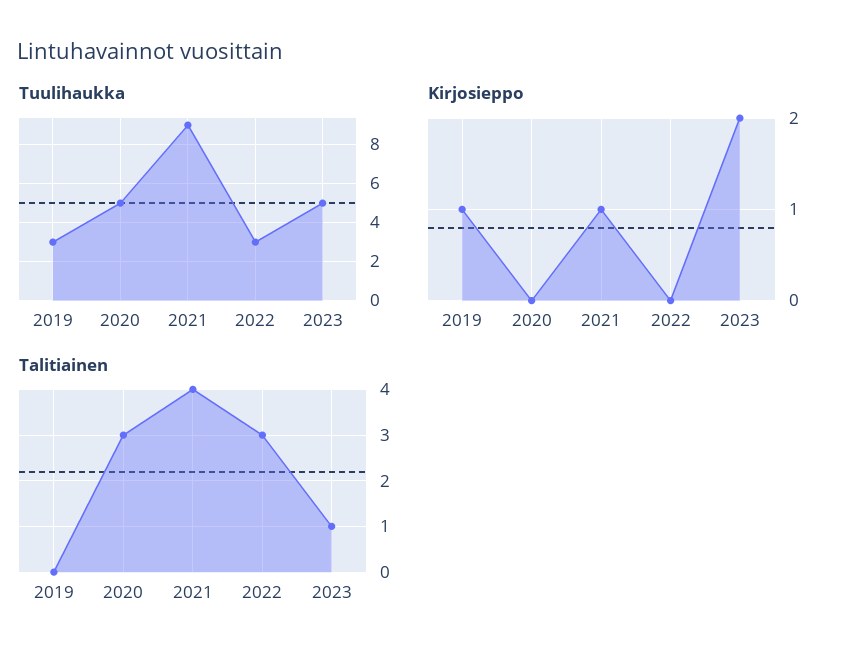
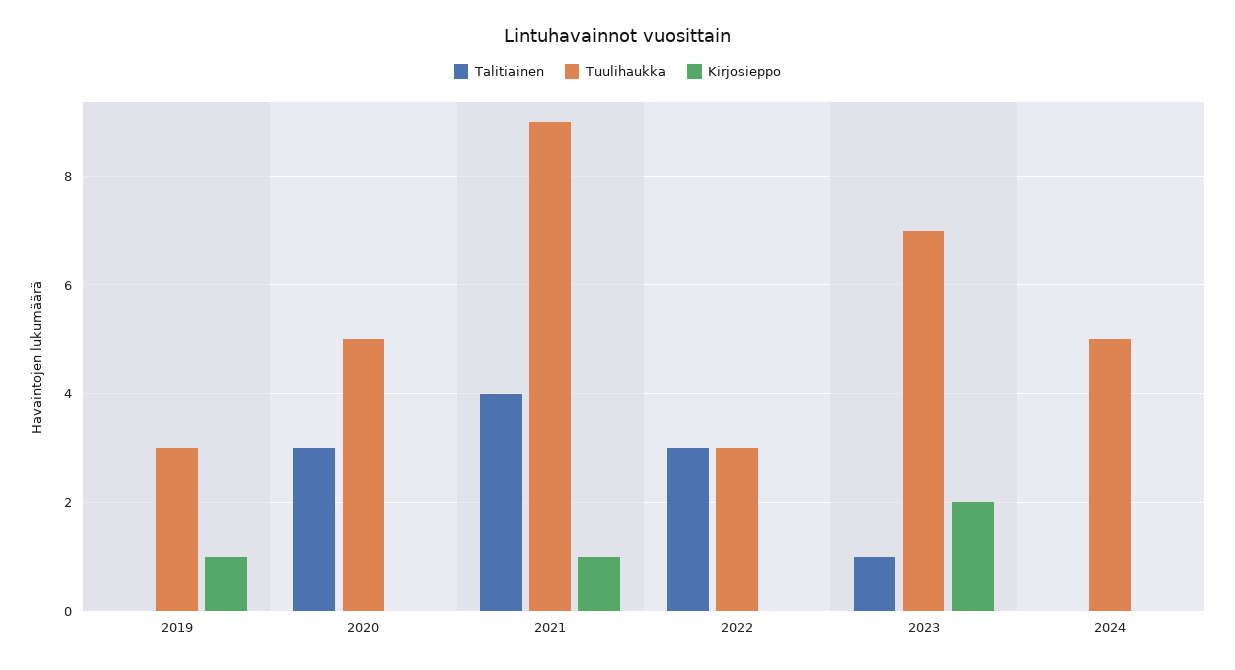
Tuulihaukka, 2023: 5 -> 7
Talitiainen, 2024: none -> 0
Tuulihaukka, 2024: none -> 5
Kirjosieppo, 2024: none -> 0

